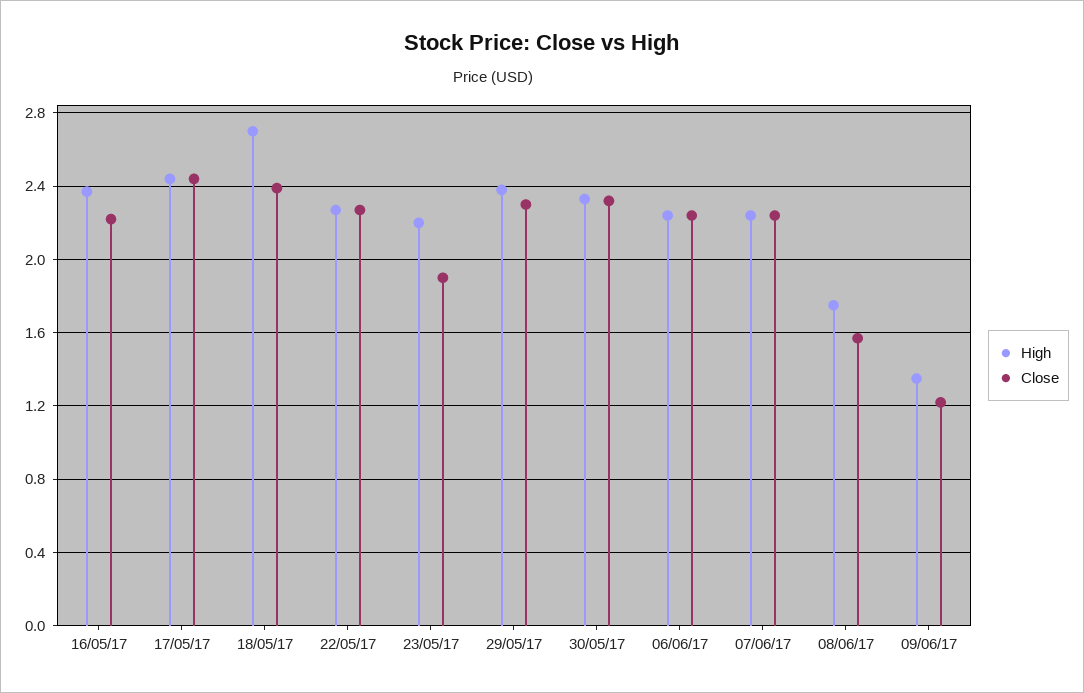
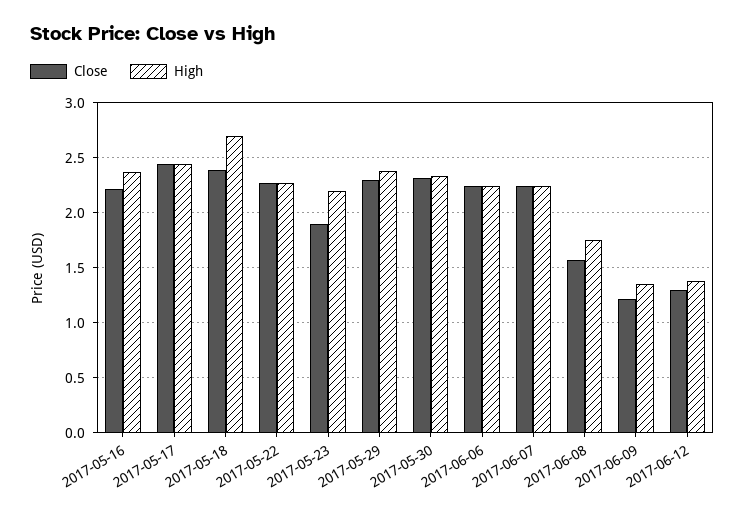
Close, 2017-06-12: none -> 1.3
High, 2017-06-12: none -> 1.4

